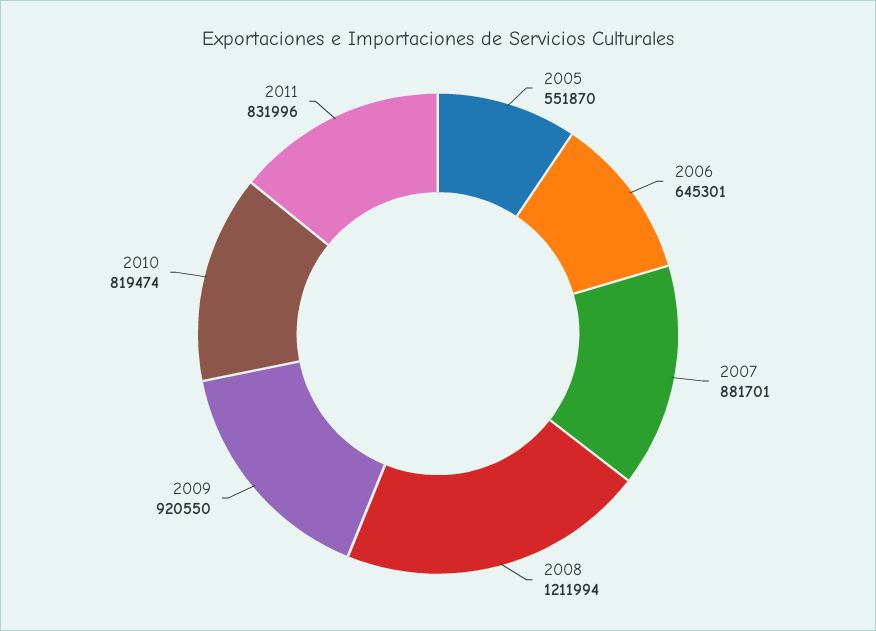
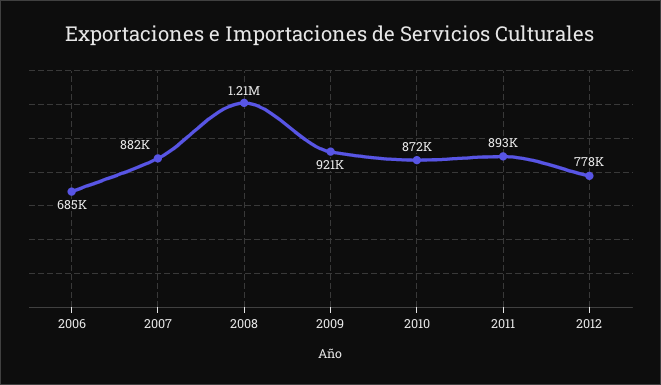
2005: 551870 -> none
2006: 645301 -> 685000
2010: 819474 -> 872000
2011: 831996 -> 893000
2012: none -> 778000

